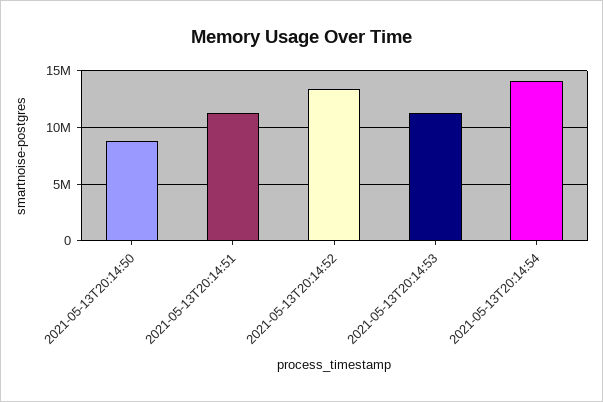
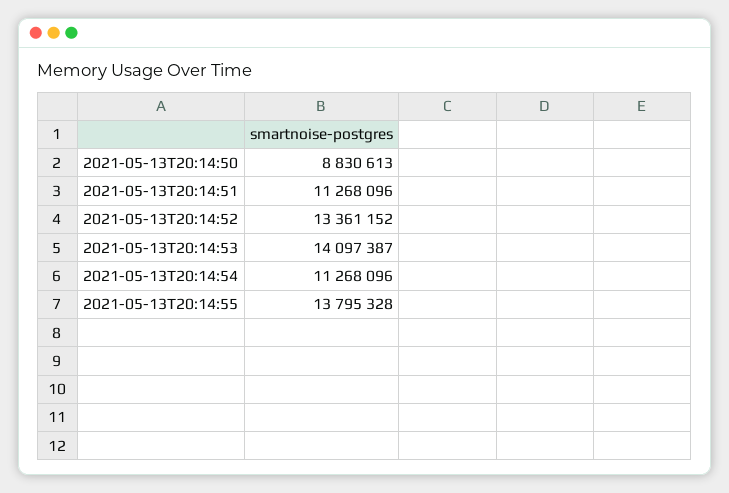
2021-05-13T20:14:53: 11000000 -> 14097387
2021-05-13T20:14:54: 14000000 -> 11268096
2021-05-13T20:14:55: none -> 13795328

